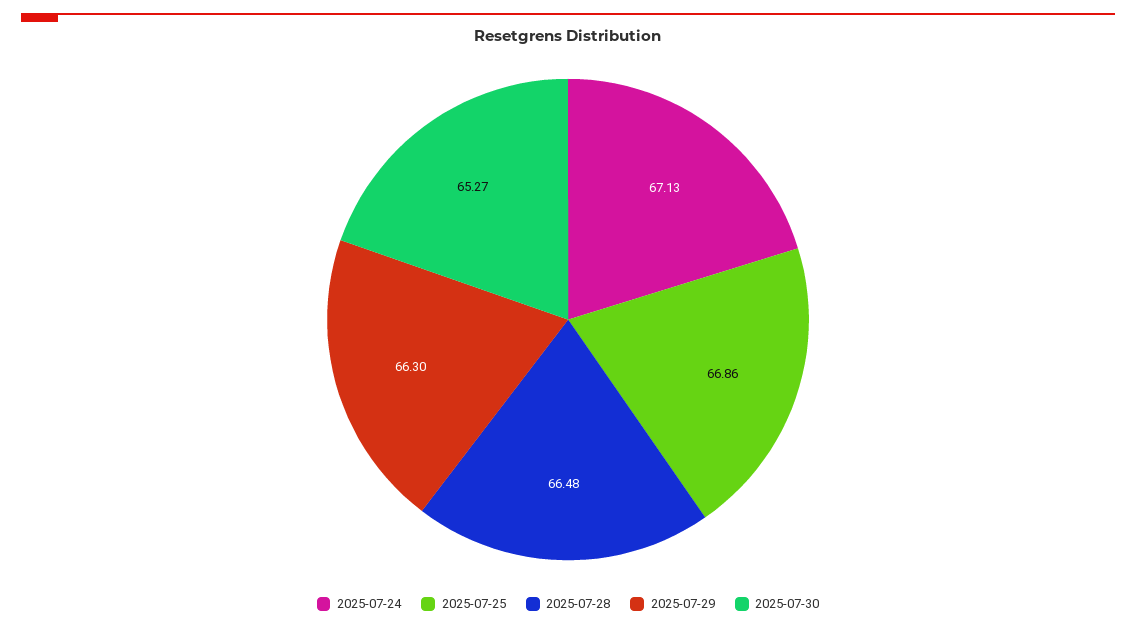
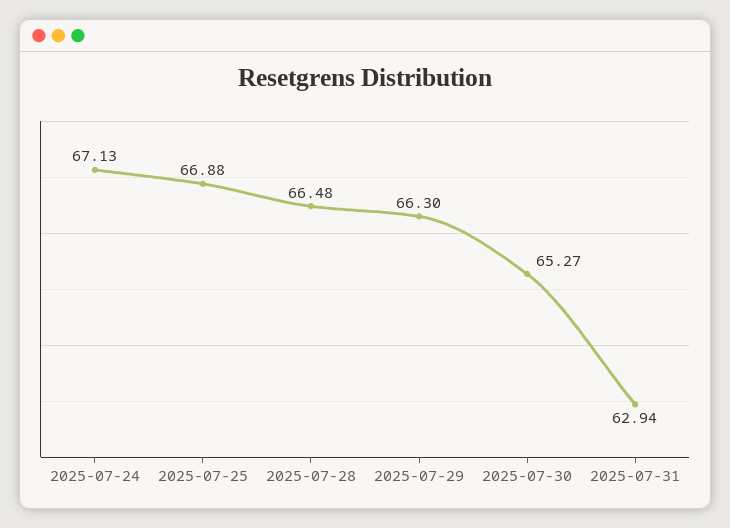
2025-07-25: 66.86 -> 66.88
2025-07-31: none -> 62.94

